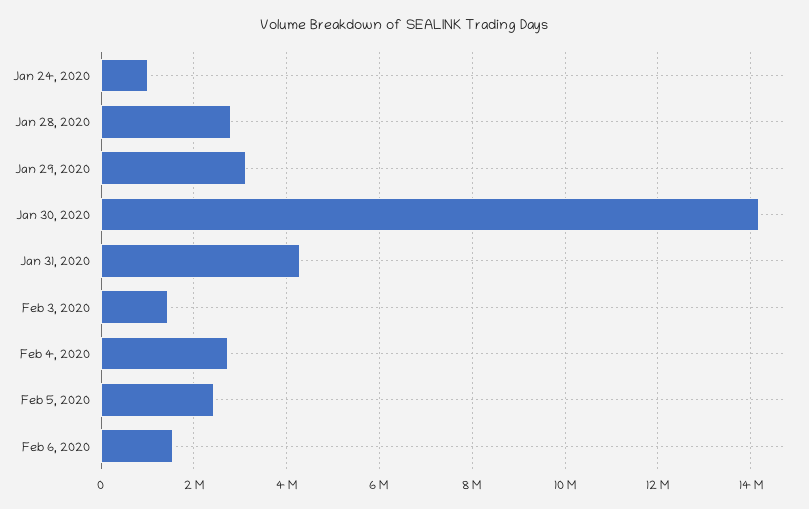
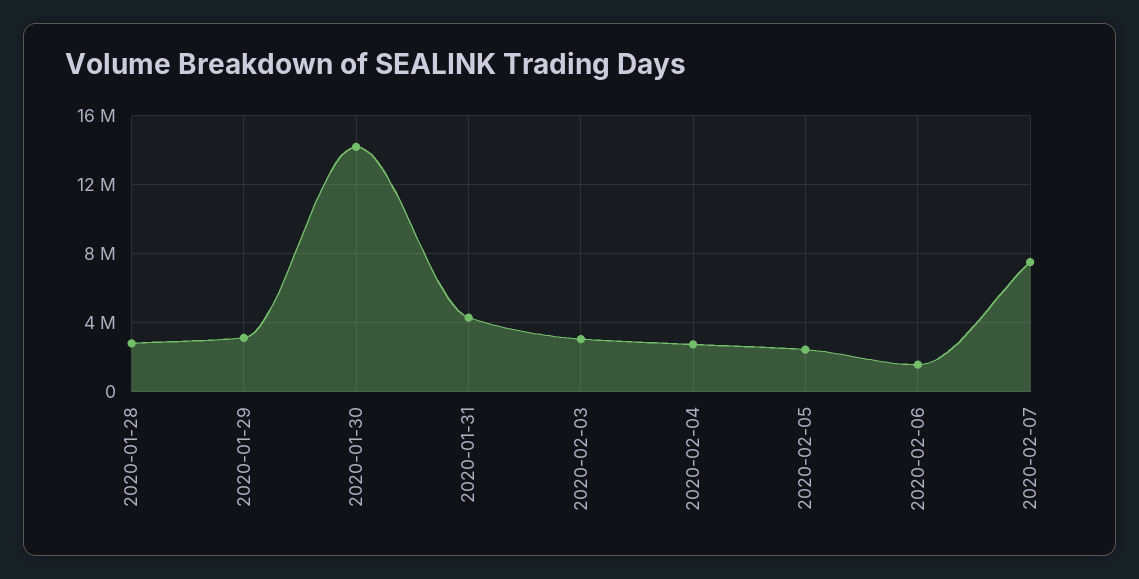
Jan 24, 2020: 1000000 -> none
Feb 3, 2020: 1400000 -> 3000000
2020-02-07: none -> 7500000

